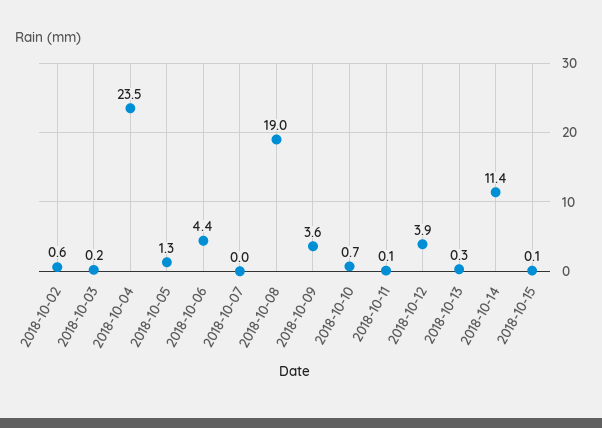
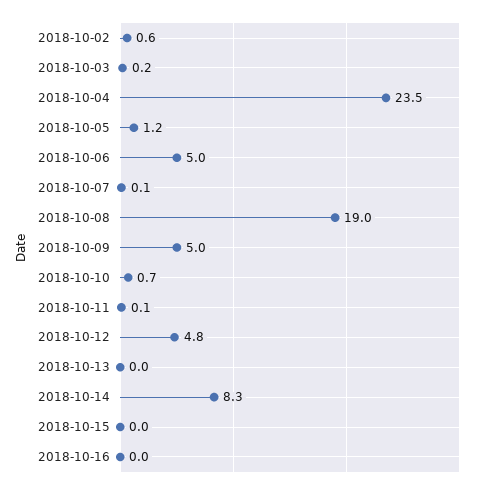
2018-10-05: 1.3 -> 1.2
2018-10-06: 4.4 -> 5
2018-10-07: 0 -> 0.1
2018-10-09: 3.6 -> 5
2018-10-12: 3.9 -> 4.8
2018-10-13: 0.3 -> 0
2018-10-14: 11.4 -> 8.3
2018-10-15: 0.1 -> 0
2018-10-16: none -> 0

